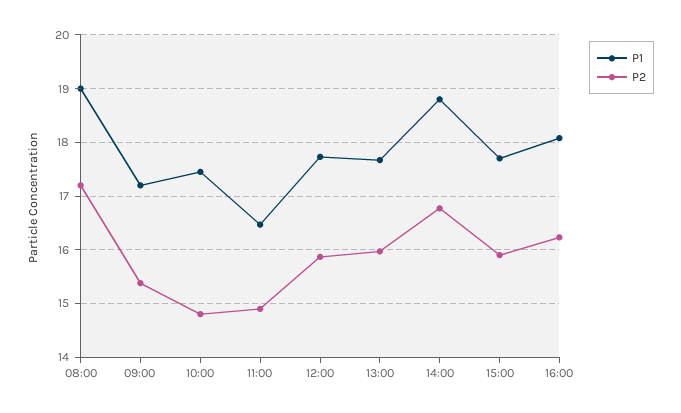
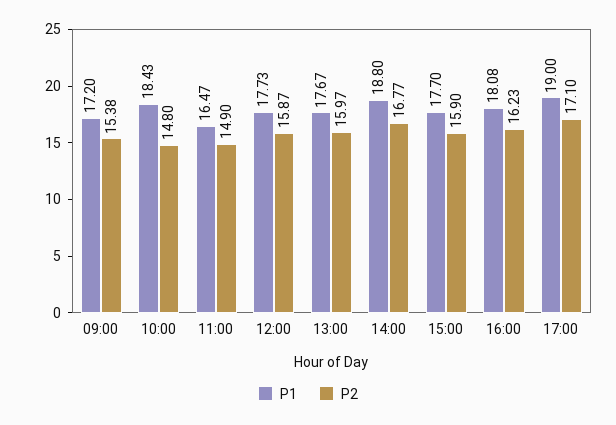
P1, 08:00: 19 -> none
P2, 08:00: 17.2 -> none
P1, 10:00: 17.4 -> 18.43
P1, 17:00: none -> 19
P2, 17:00: none -> 17.1

